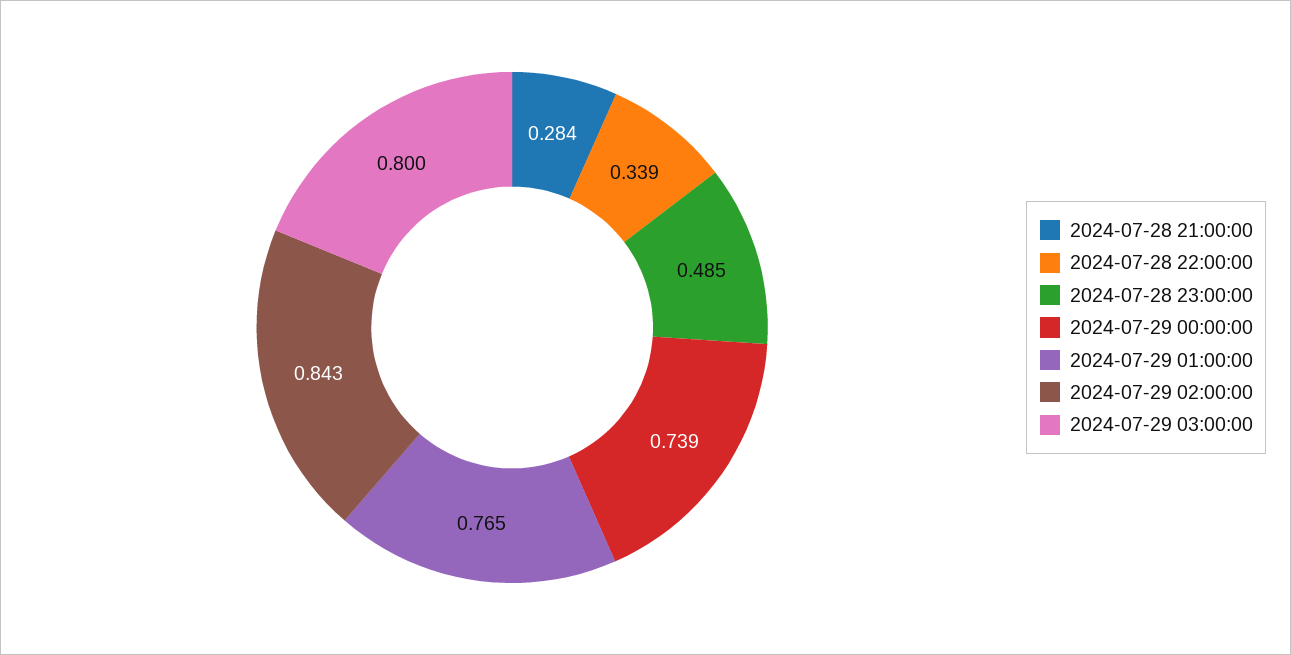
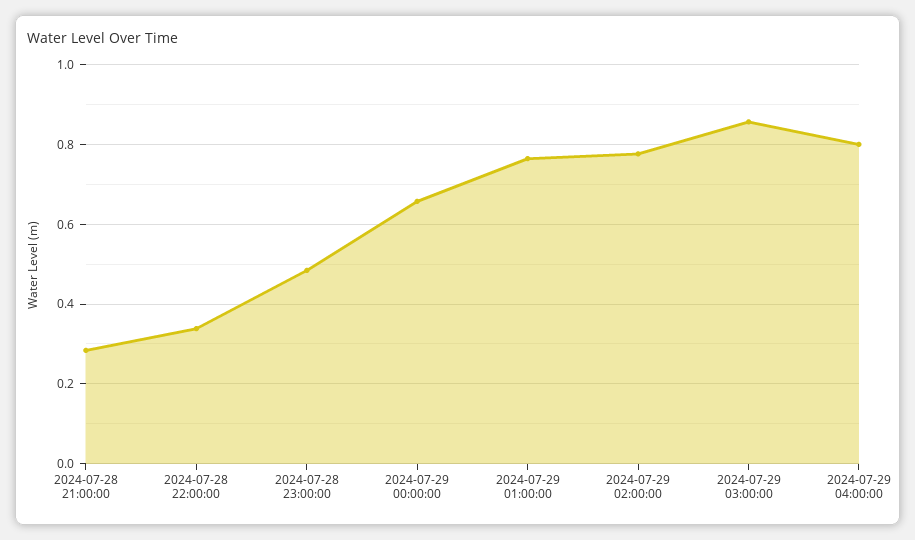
2024-07-29 00:00:00: 0.739 -> 0.66
2024-07-29 02:00:00: 0.843 -> 0.78
2024-07-29 03:00:00: 0.8 -> 0.86
2024-07-29 04:00:00: none -> 0.8

